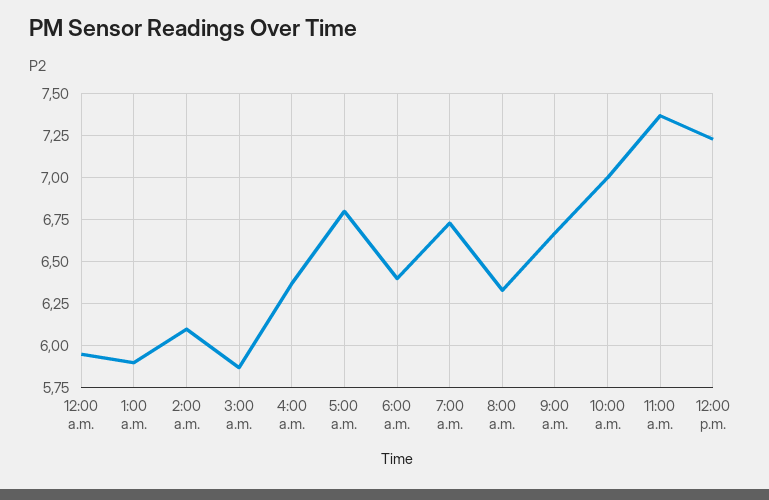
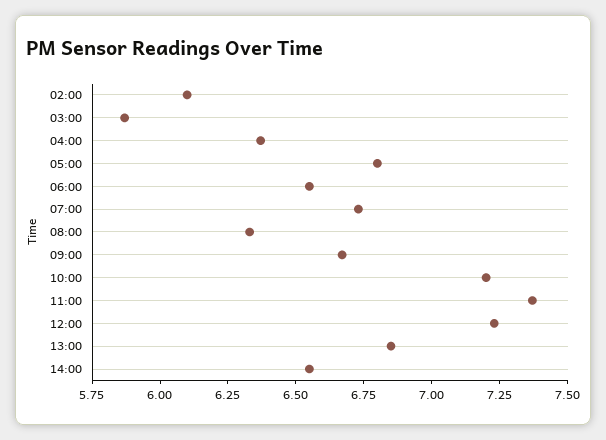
12:00 a.m.: 5.95 -> none
1:00 a.m.: 5.9 -> none
6:00 a.m.: 6.4 -> 6.55
10:00 a.m.: 7 -> 7.2
13:00: none -> 6.85
14:00: none -> 6.55

